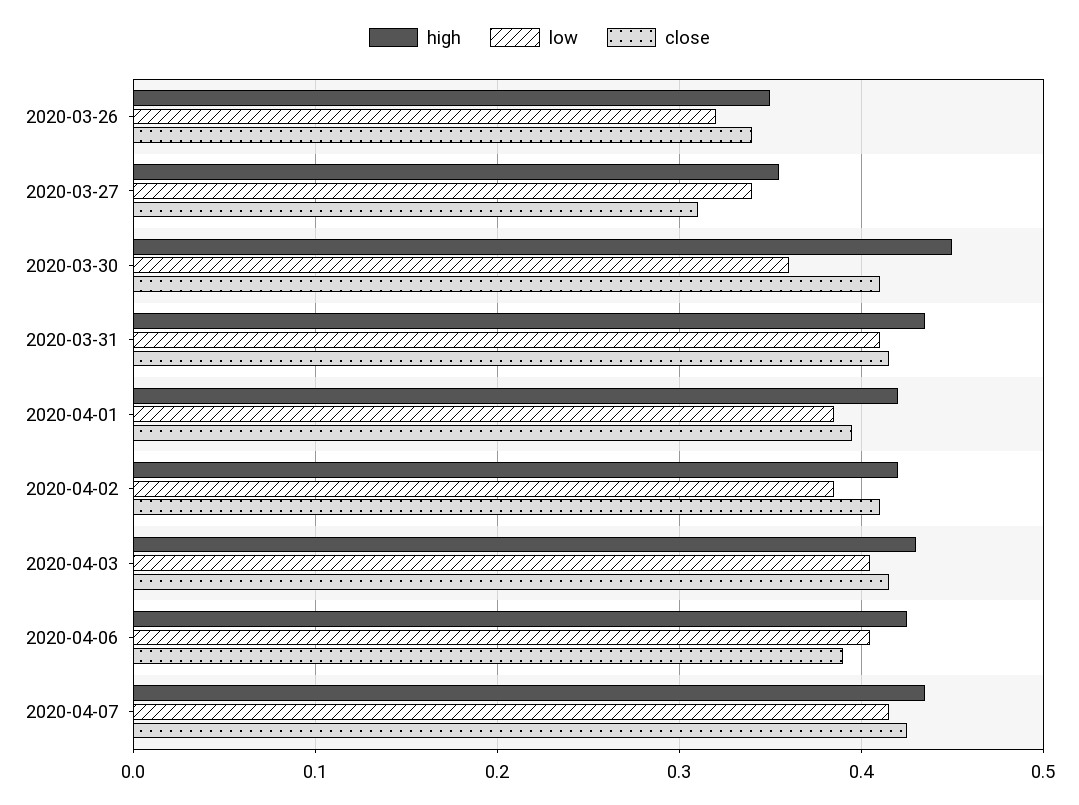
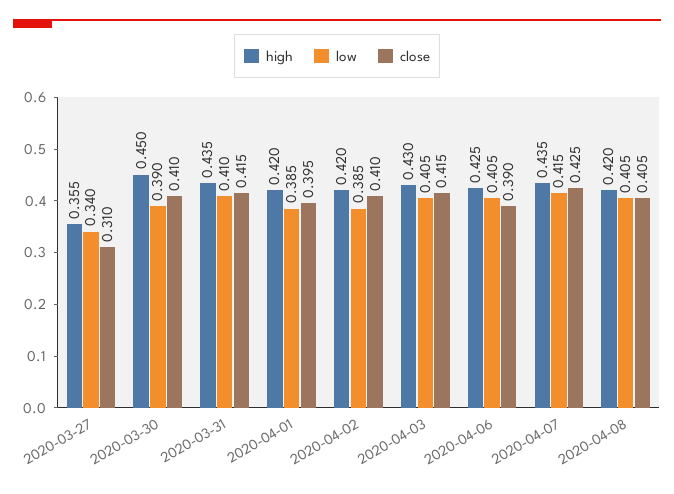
high, 2020-03-26: 0.35 -> none
low, 2020-03-26: 0.32 -> none
close, 2020-03-26: 0.34 -> none
low, 2020-03-30: 0.36 -> 0.39
high, 2020-04-08: none -> 0.42
low, 2020-04-08: none -> 0.405
close, 2020-04-08: none -> 0.405

